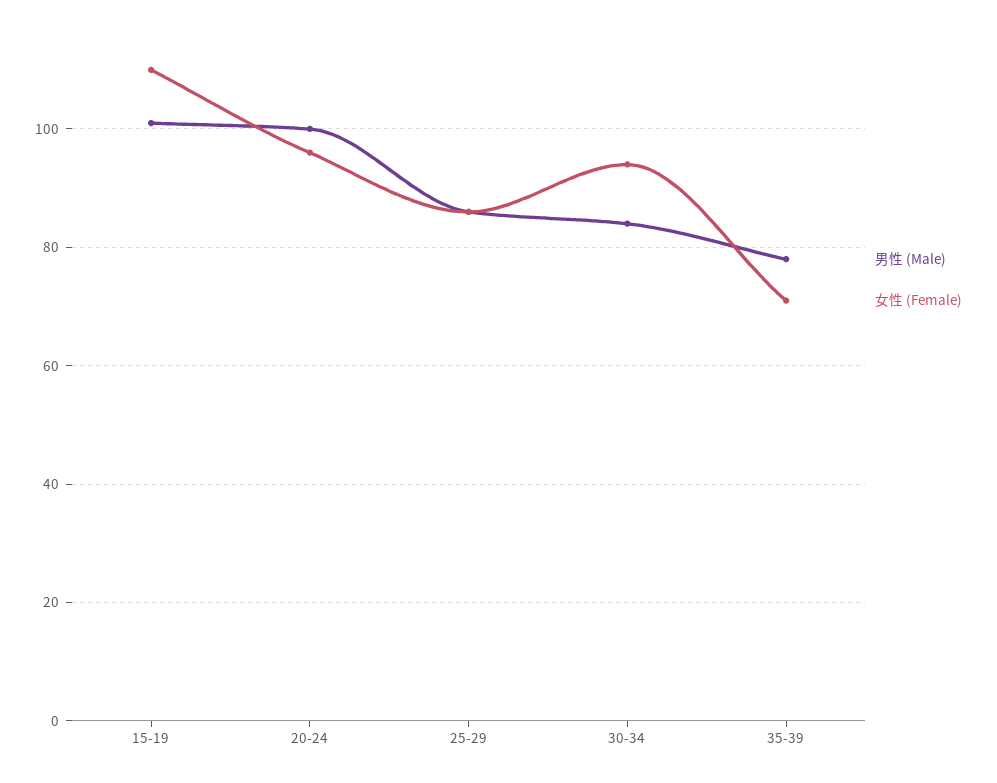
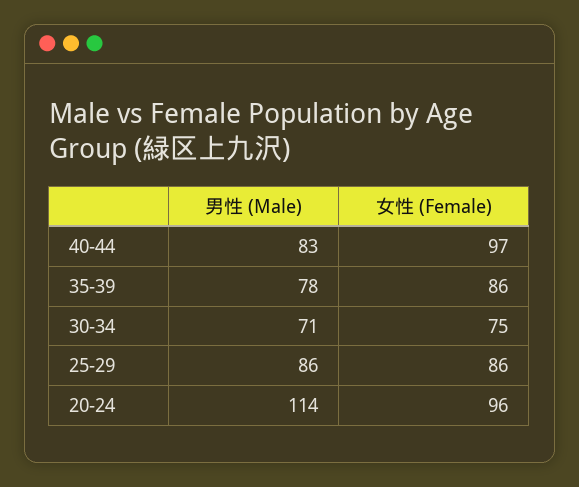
男性 (Male), 15-19: 100 -> none
女性 (Female), 15-19: 110 -> none
男性 (Male), 20-24: 100 -> 114
男性 (Male), 30-34: 85 -> 71
女性 (Female), 30-34: 95 -> 75
女性 (Female), 35-39: 70 -> 86
男性 (Male), 40-44: none -> 83
女性 (Female), 40-44: none -> 97

